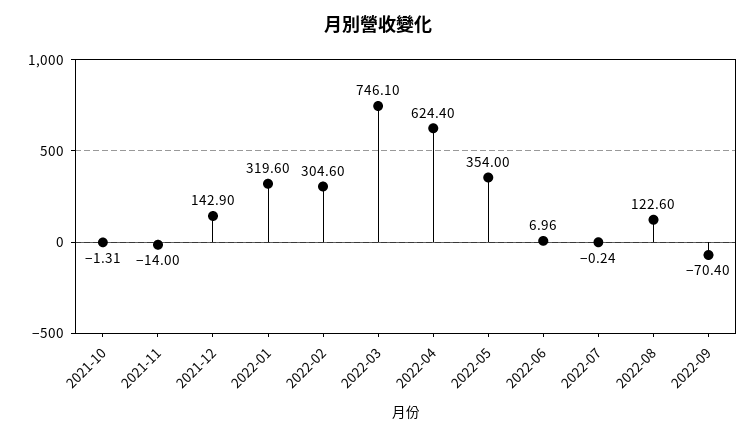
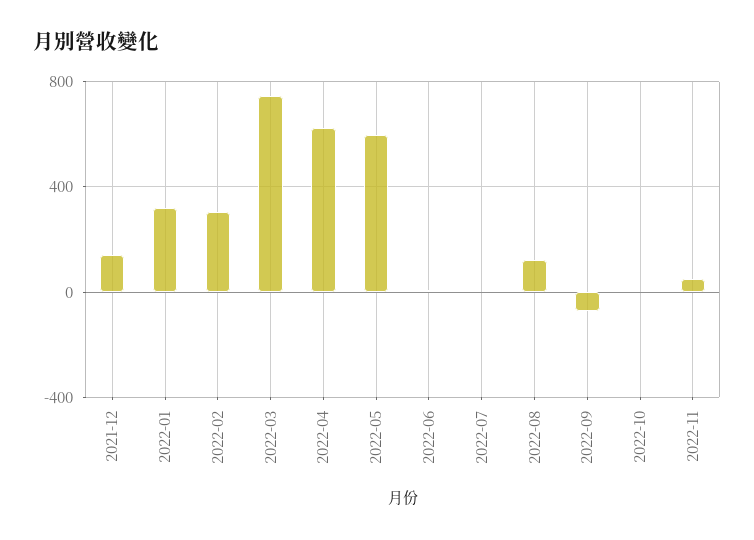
2021-10: -1.31 -> none
2021-11: -14 -> none
2022-05: 354 -> 600
2022-10: none -> 0
2022-11: none -> 50

